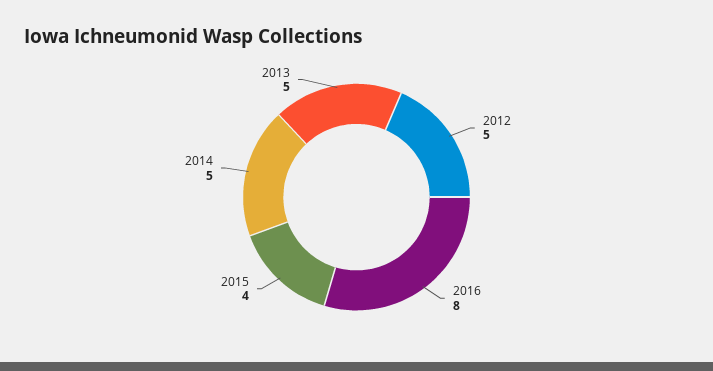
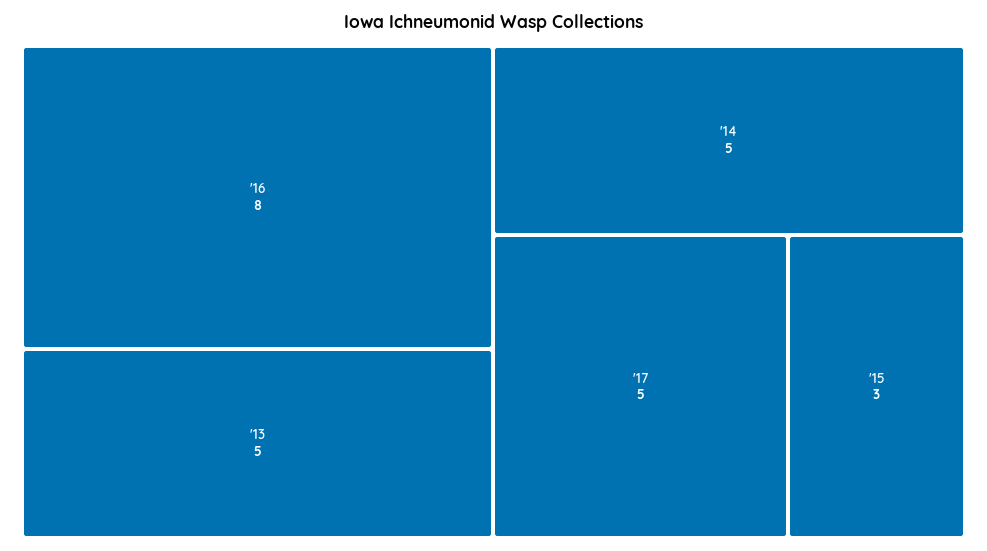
2012: 5 -> none
2015: 4 -> 3
'17: none -> 5

